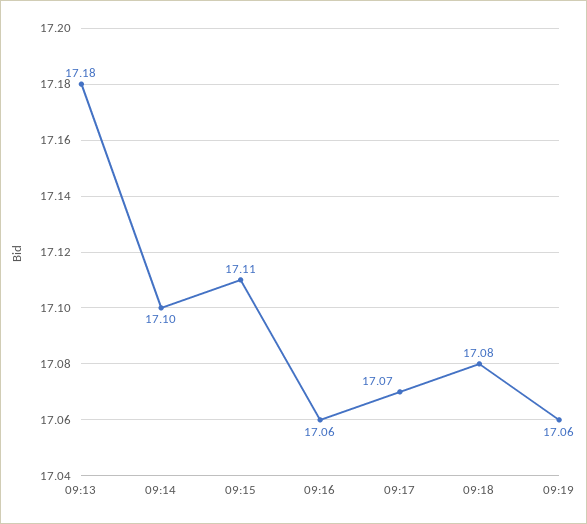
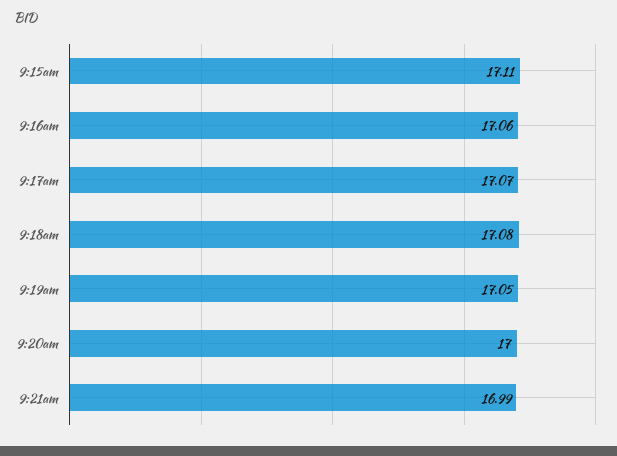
09:13: 17.18 -> none
09:14: 17.1 -> none
09:19: 17.06 -> 17.05
9:20am: none -> 17
9:21am: none -> 16.99

